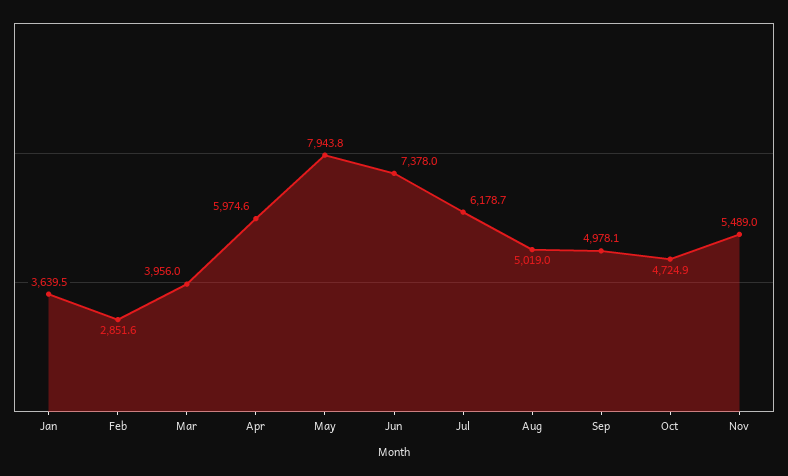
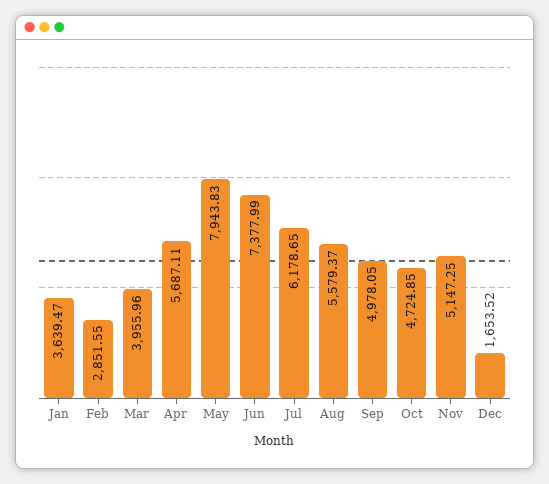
Apr: 5974.6 -> 5687.11
Aug: 5019 -> 5579.37
Nov: 5489 -> 5147.25
Dec: none -> 1653.52

